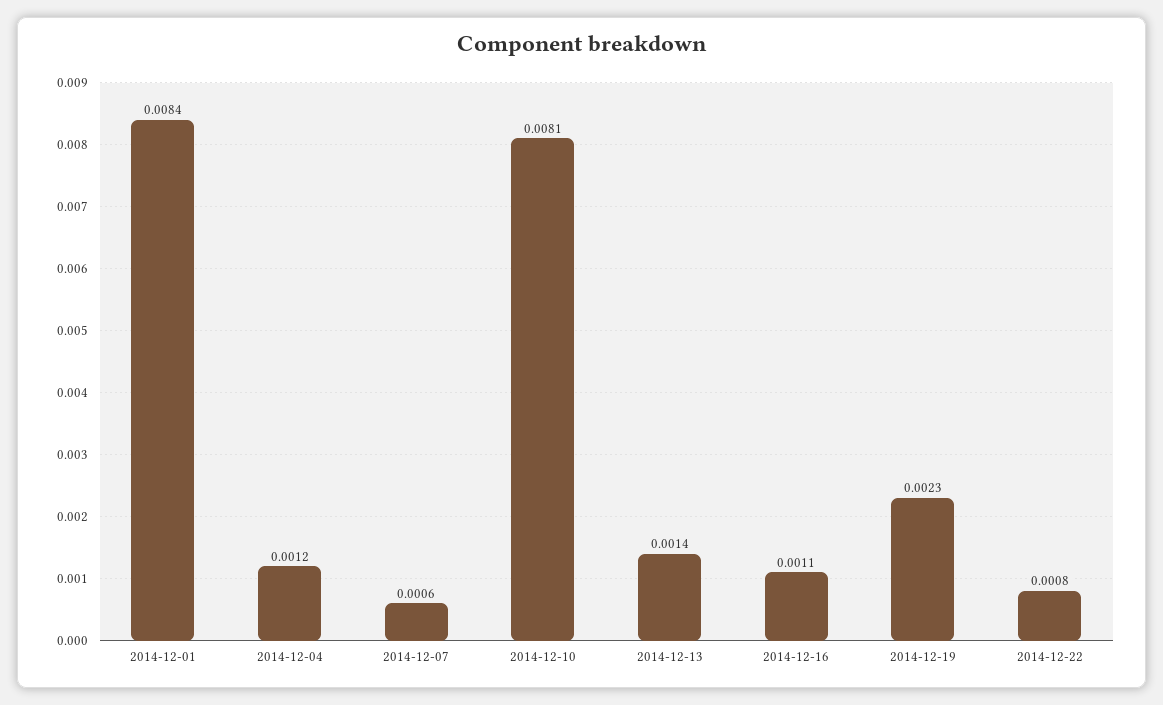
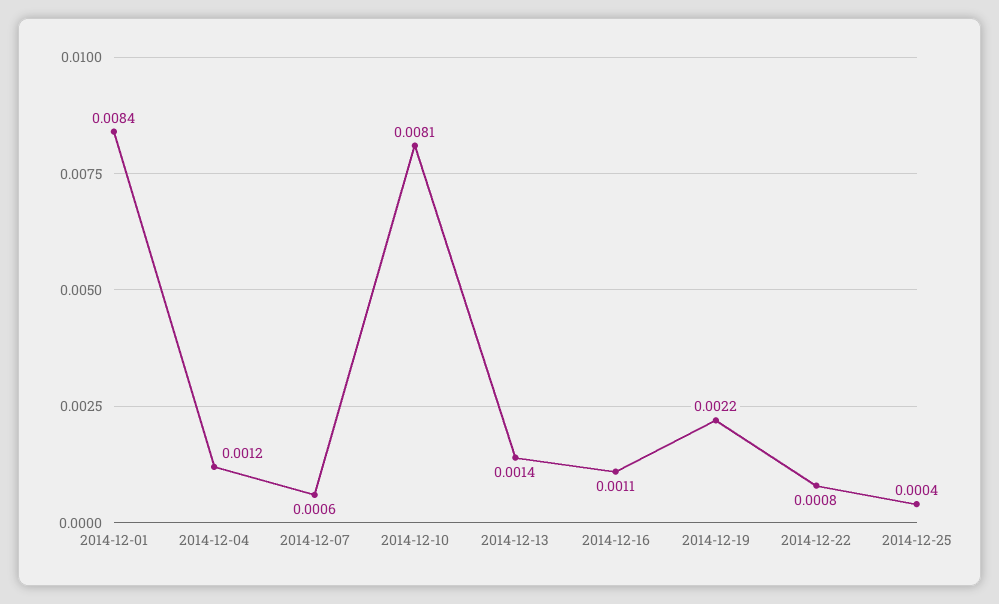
2014-12-19: 0.0023 -> 0.0022
2014-12-25: none -> 0.0004

